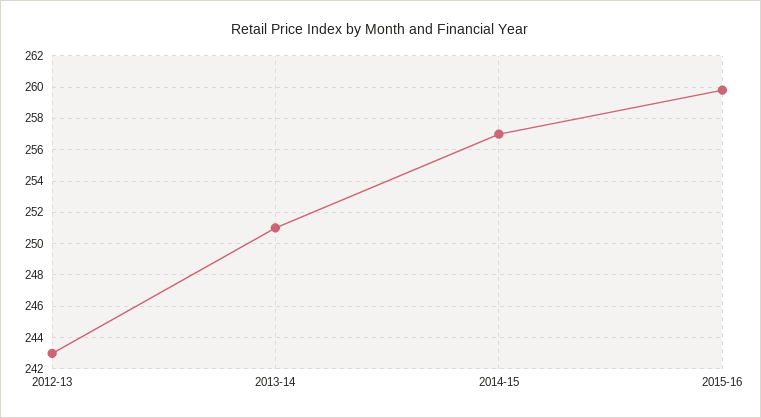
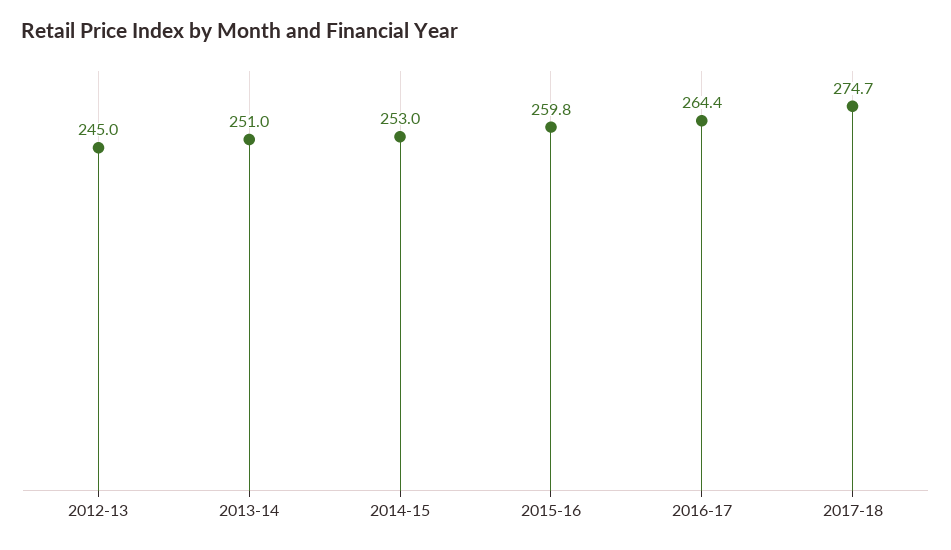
2012-13: 243 -> 245
2014-15: 257 -> 253
2016-17: none -> 264.4
2017-18: none -> 274.7

